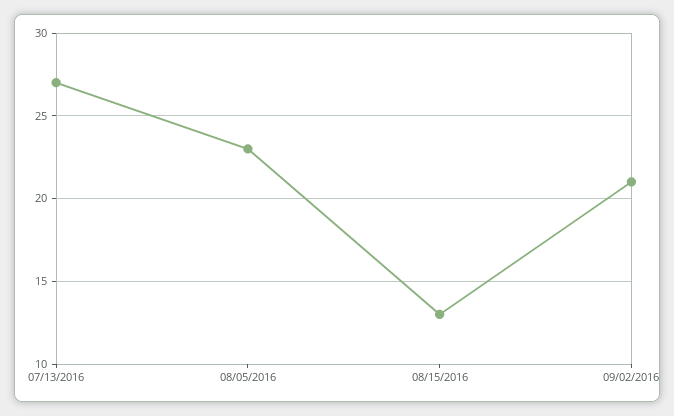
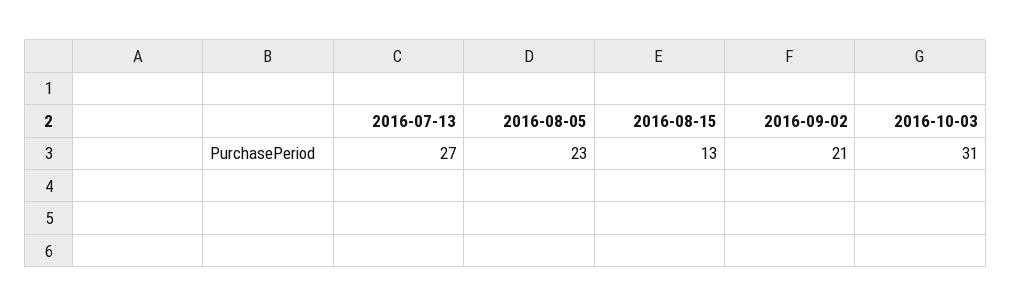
2016-10-03: none -> 31

